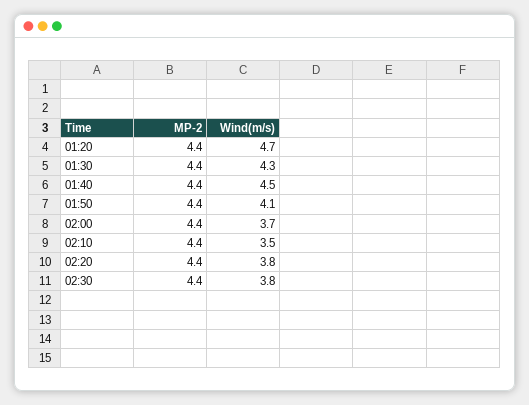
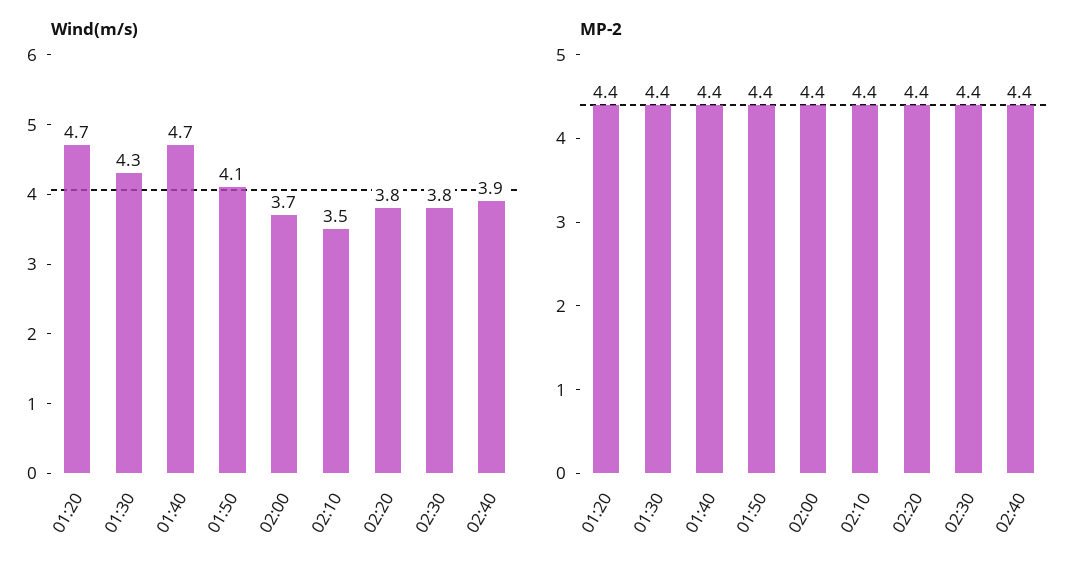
Wind(m/s), 01:40: 4.5 -> 4.7
Wind(m/s), 02:40: none -> 3.9
MP-2, 02:40: none -> 4.4

